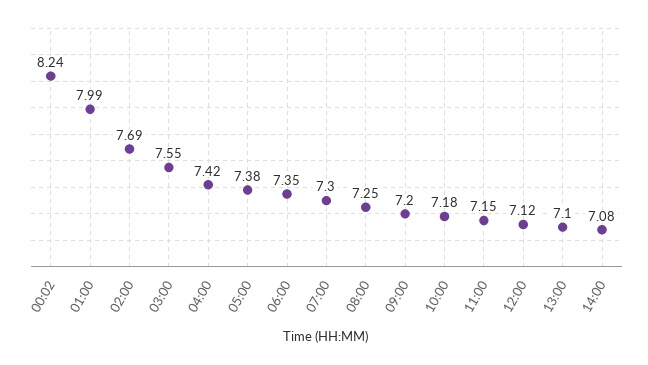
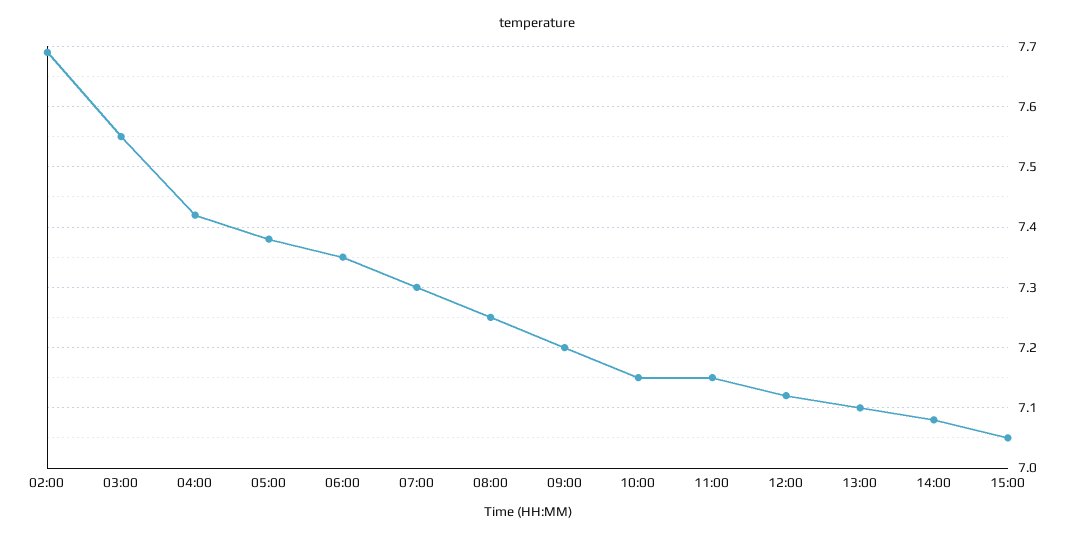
00:02: 8.24 -> none
01:00: 7.99 -> none
10:00: 7.18 -> 7.15
15:00: none -> 7.05

